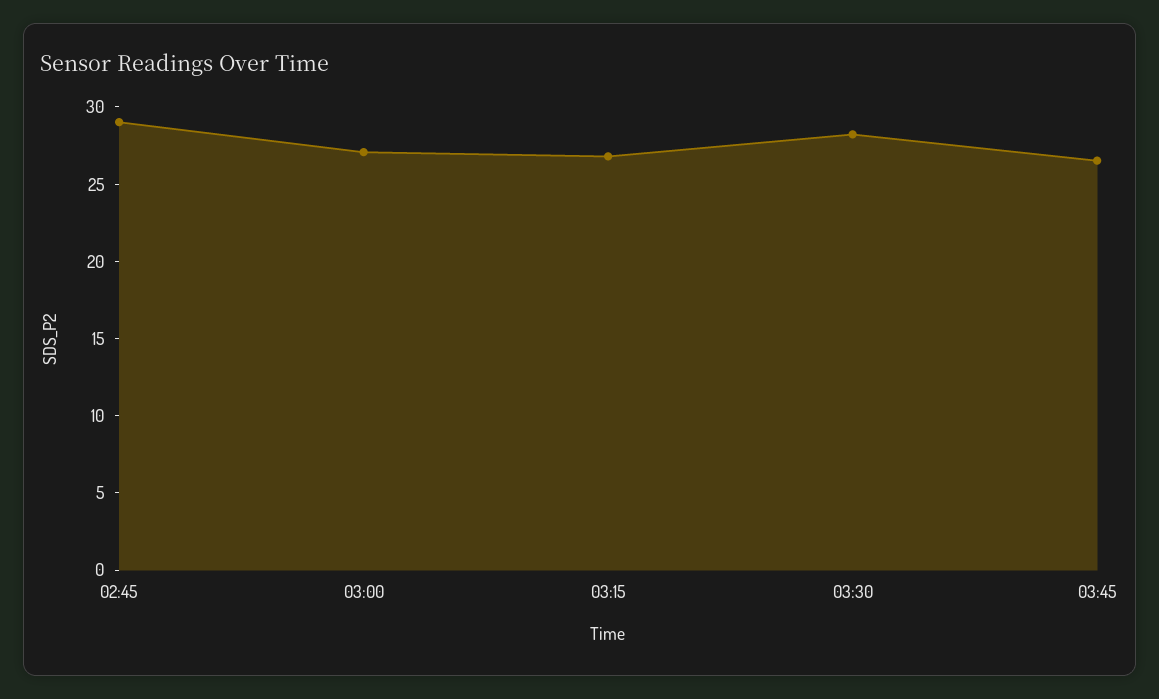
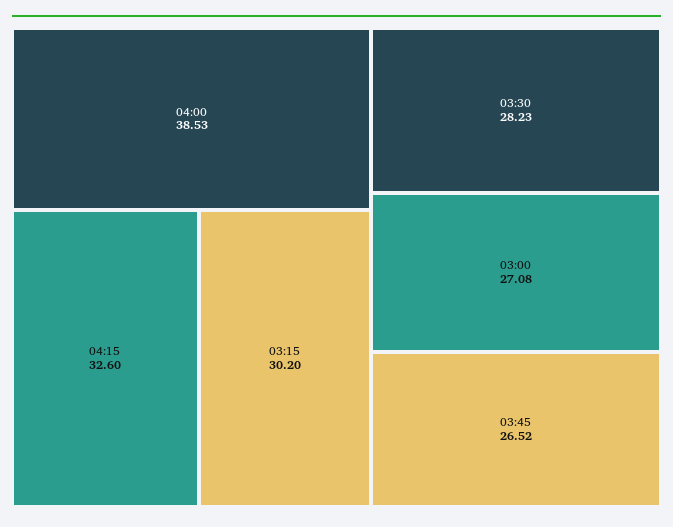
02:45: 29 -> none
03:15: 27 -> 30.2
04:00: none -> 38.53
04:15: none -> 32.6

